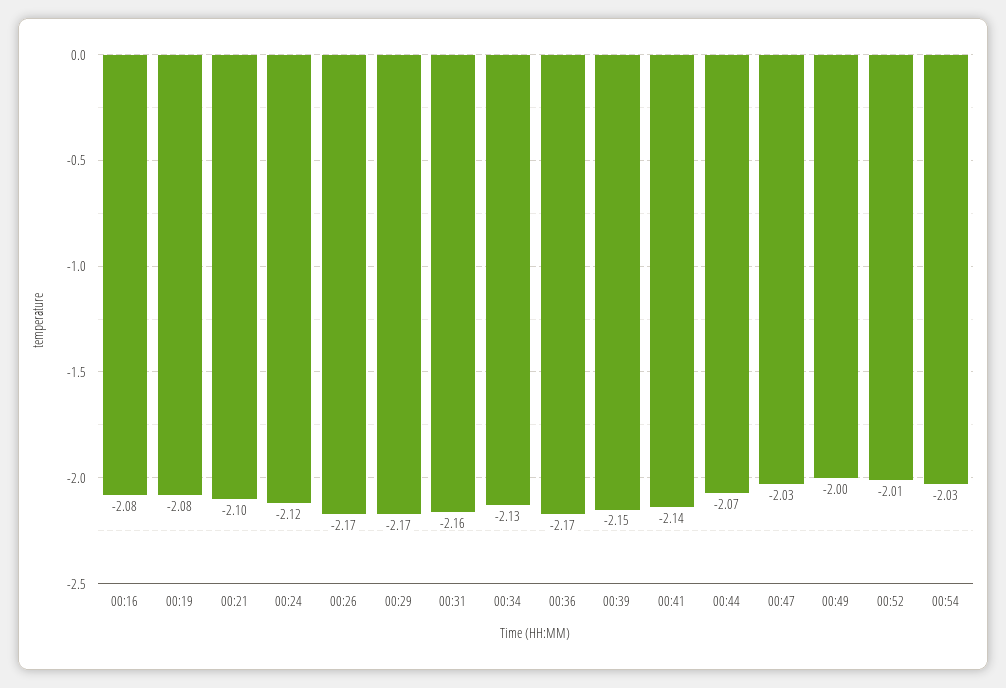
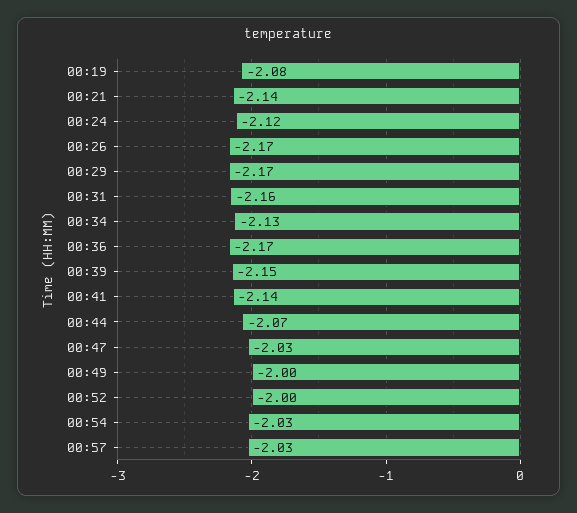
00:16: -2.08 -> none
00:21: -2.1 -> -2.14
00:52: -2.01 -> -2
00:57: none -> -2.03

